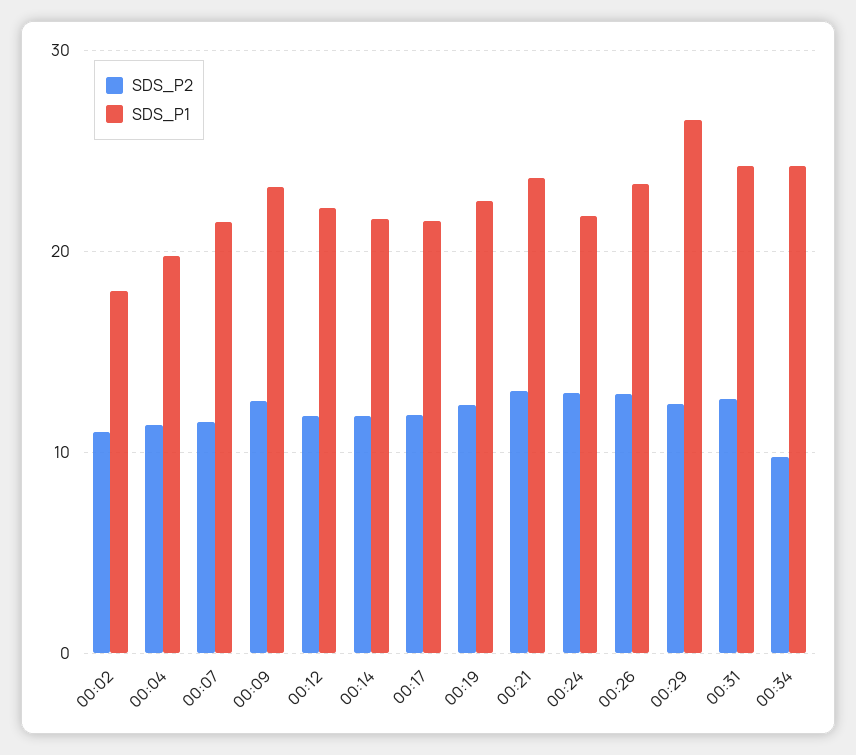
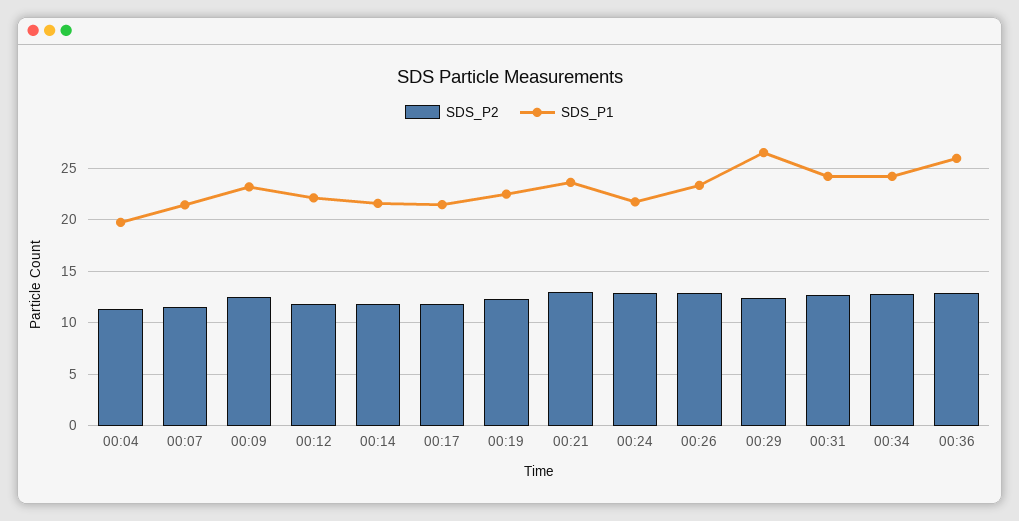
SDS_P2, 00:02: 11 -> none
SDS_P1, 00:02: 18 -> none
SDS_P2, 00:34: 10 -> 13
SDS_P2, 00:36: none -> 13
SDS_P1, 00:36: none -> 26

